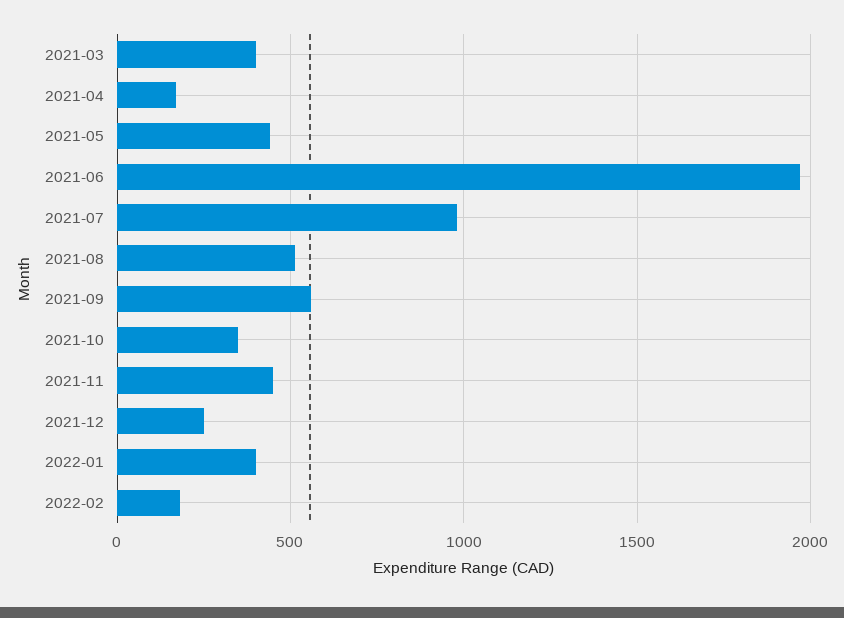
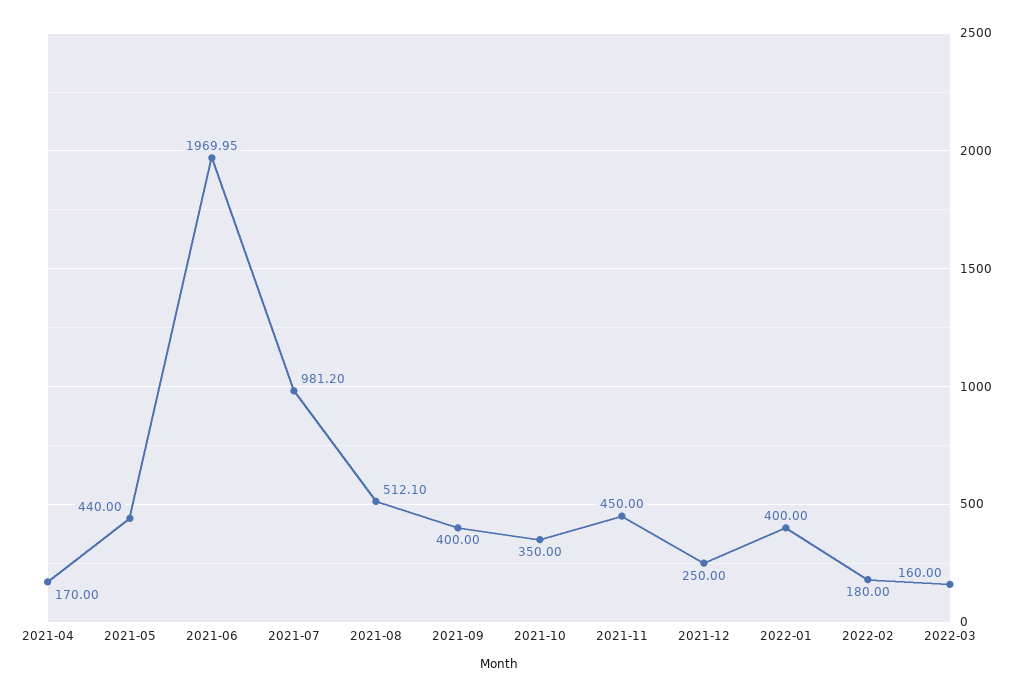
2021-03: 400 -> none
2021-09: 550 -> 400
2022-03: none -> 160

